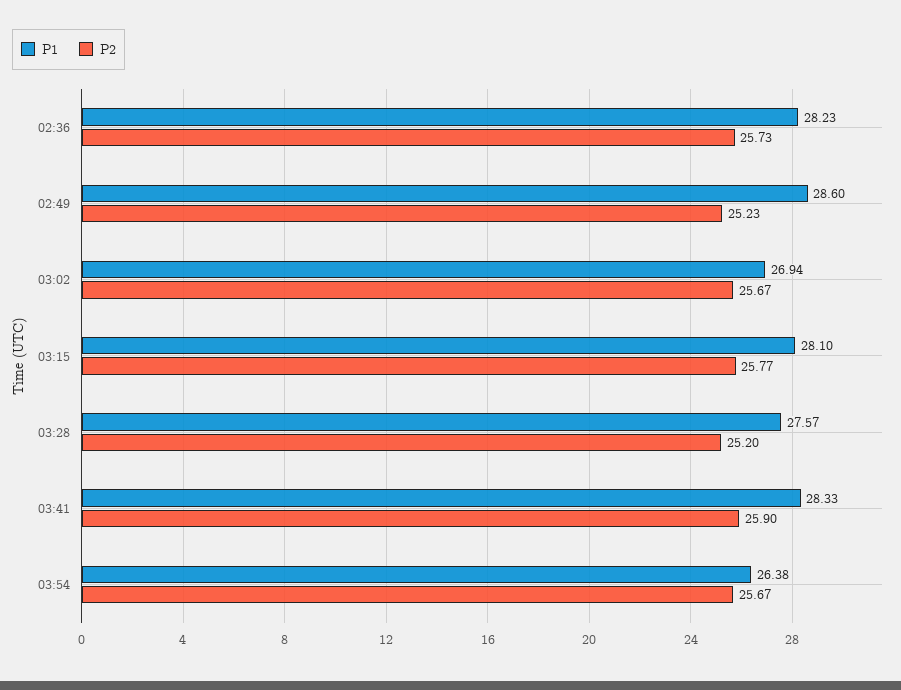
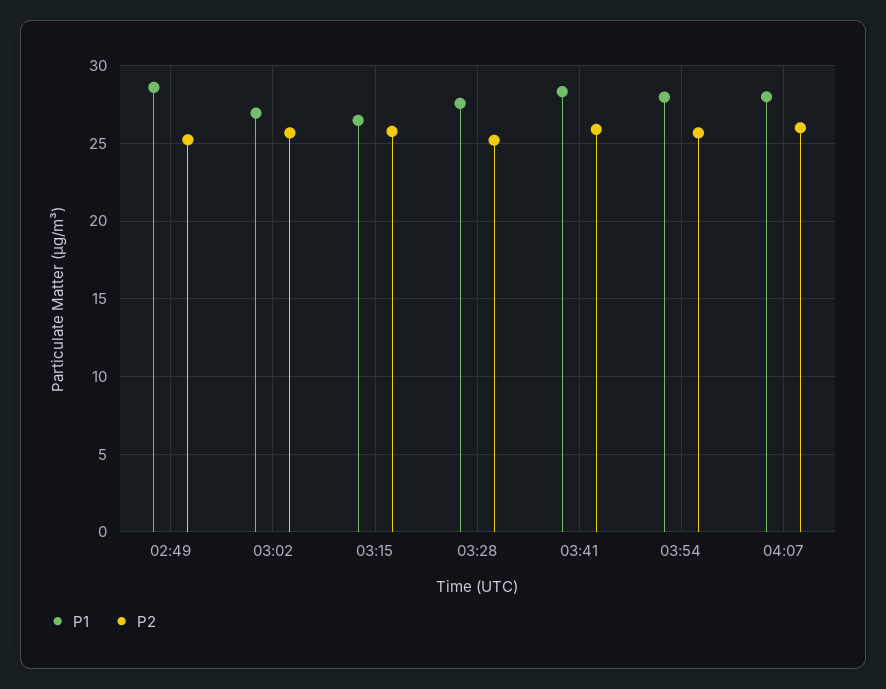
P1, 02:36: 28.23 -> none
P2, 02:36: 25.73 -> none
P1, 03:15: 28.1 -> 26.5
P1, 03:54: 26.38 -> 28
P1, 04:07: none -> 28
P2, 04:07: none -> 26

